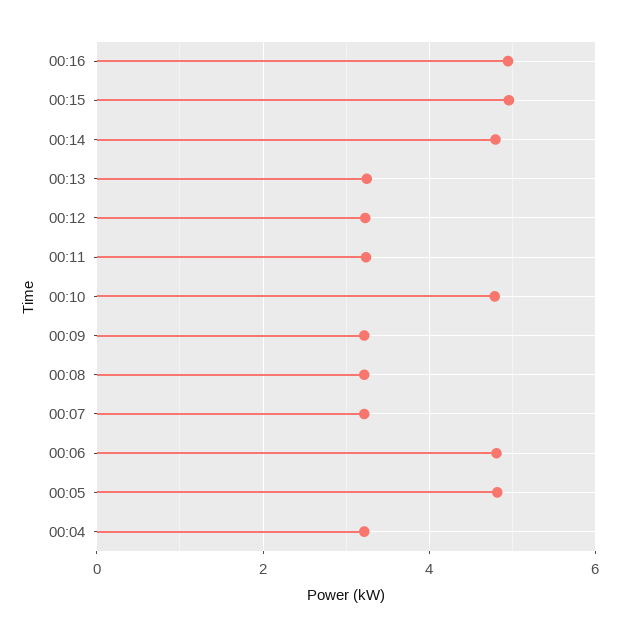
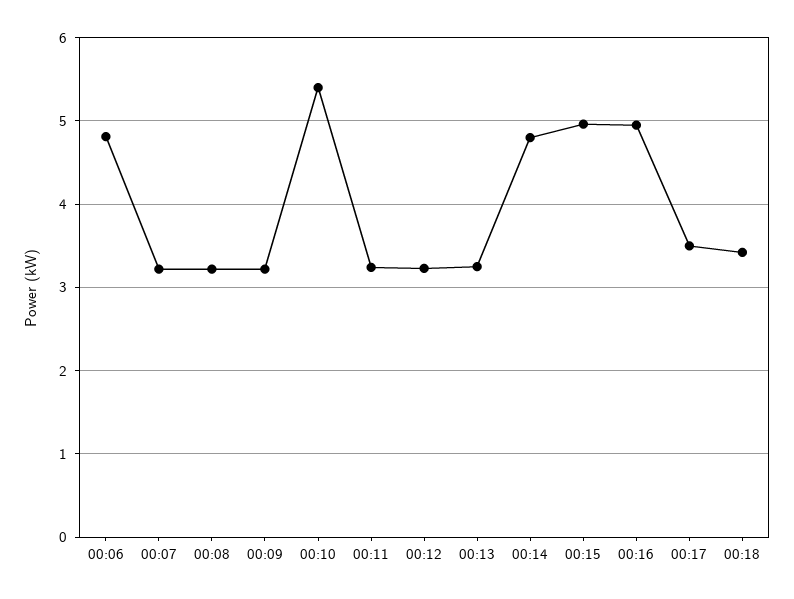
00:10: 4.8 -> 5.4
00:05: 4.8 -> none
00:04: 3.2 -> none
00:17: none -> 3.5
00:18: none -> 3.4

